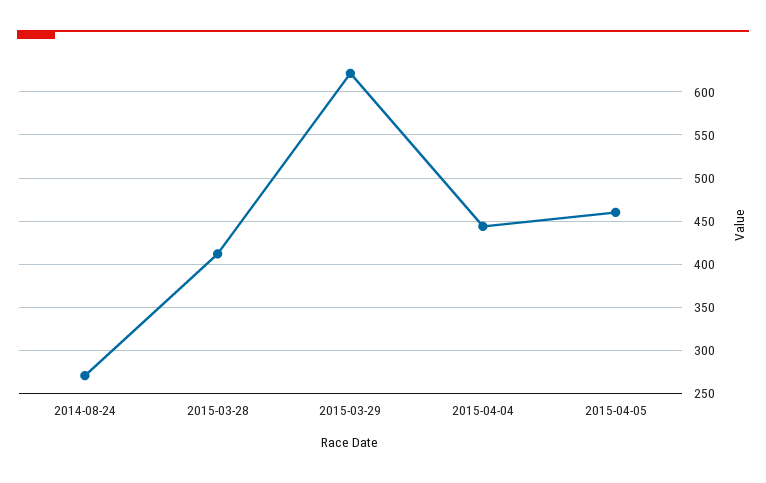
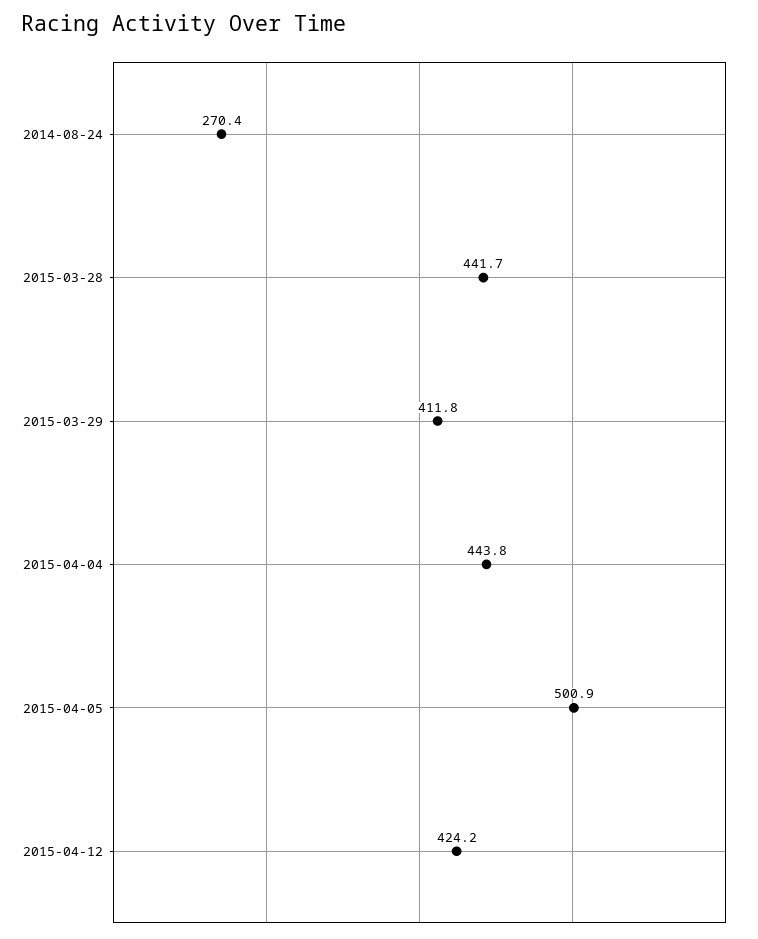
2015-03-28: 410 -> 441.7
2015-03-29: 620 -> 411.8
2015-04-05: 460 -> 500.9
2015-04-12: none -> 424.2

